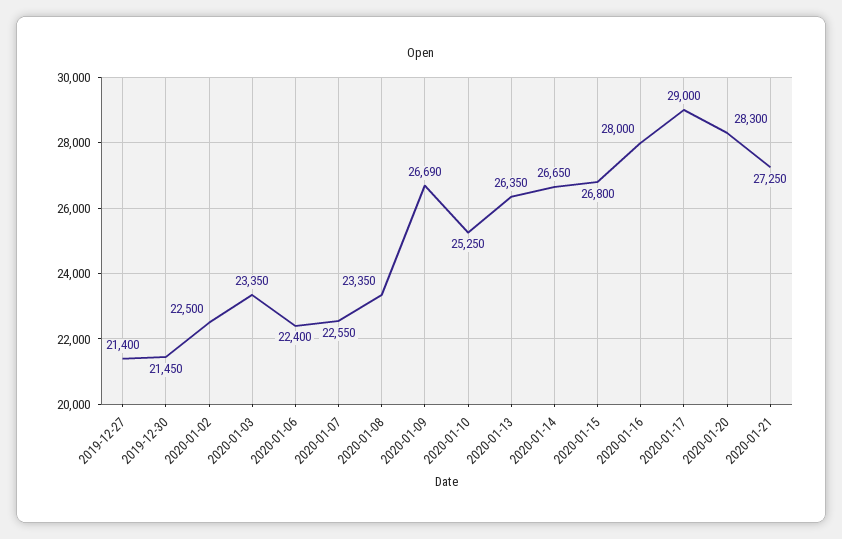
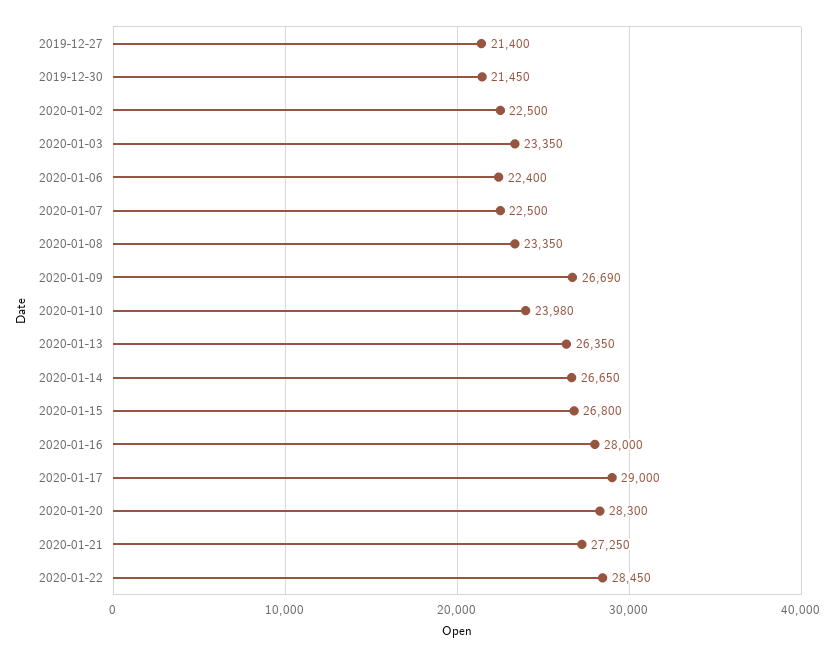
2020-01-07: 22550 -> 22500
2020-01-10: 25250 -> 23980
2020-01-22: none -> 28450

